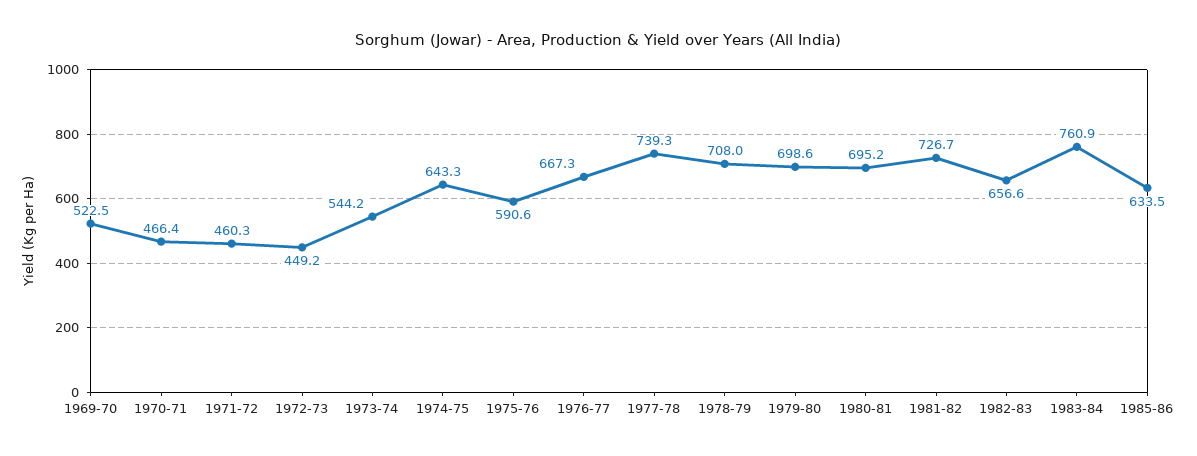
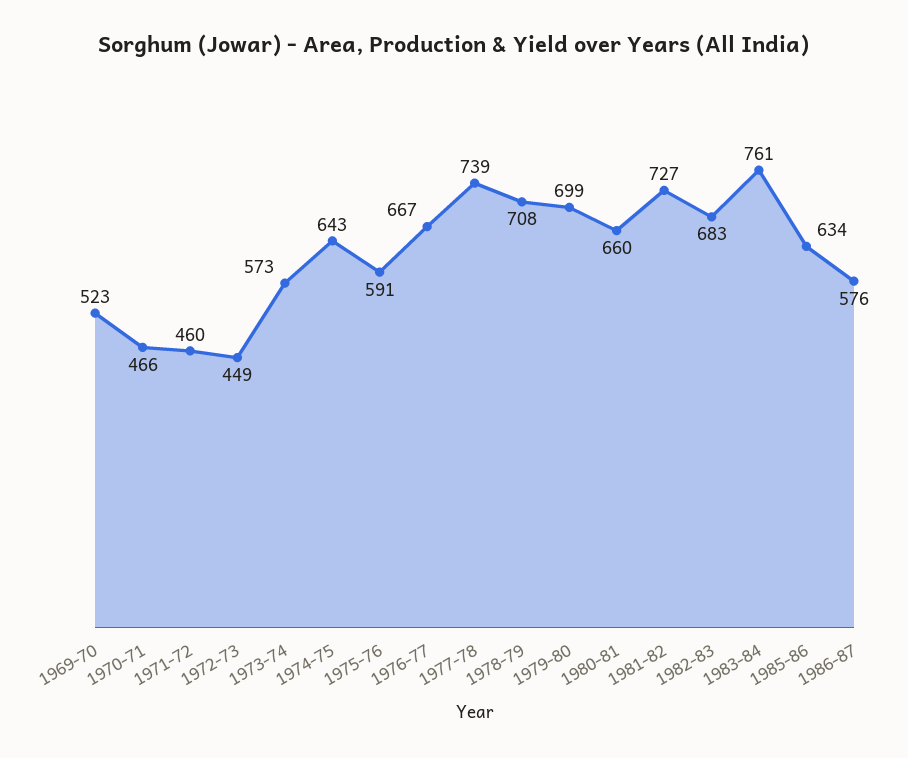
1973-74: 544.2 -> 573
1980-81: 695.2 -> 660
1982-83: 656.6 -> 683
1986-87: none -> 576

